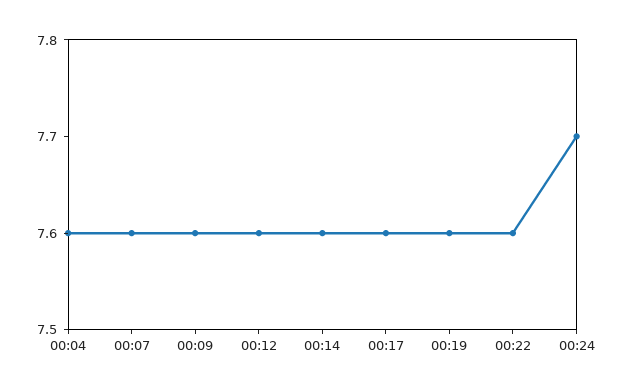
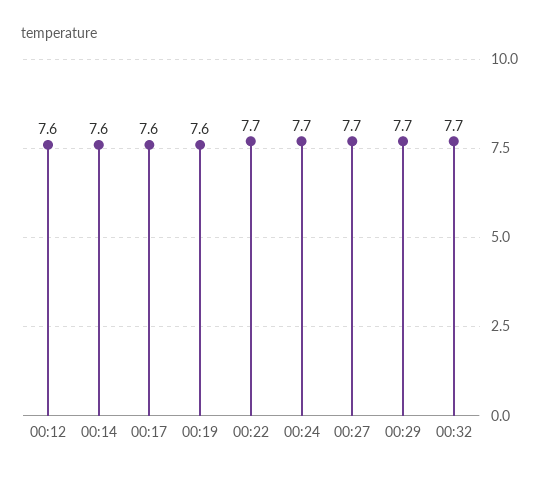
00:04: 7.6 -> none
00:07: 7.6 -> none
00:09: 7.6 -> none
00:22: 7.6 -> 7.7
00:27: none -> 7.7
00:29: none -> 7.7
00:32: none -> 7.7

